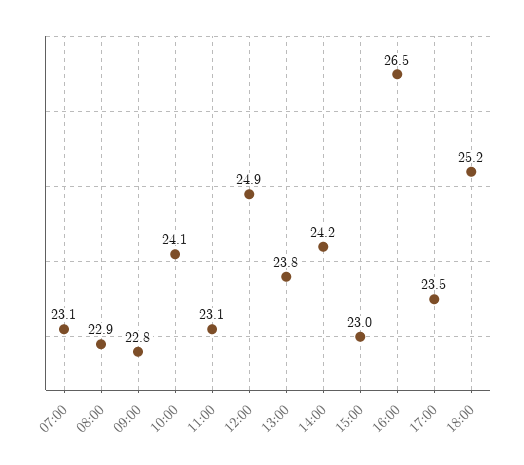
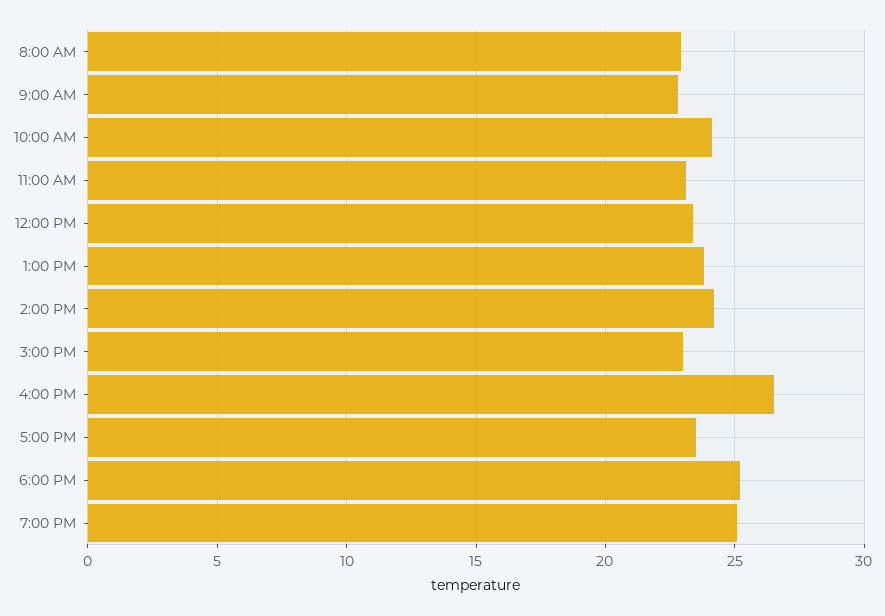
07:00: 23.1 -> none
12:00: 24.9 -> 23.5
7:00 PM: none -> 25

